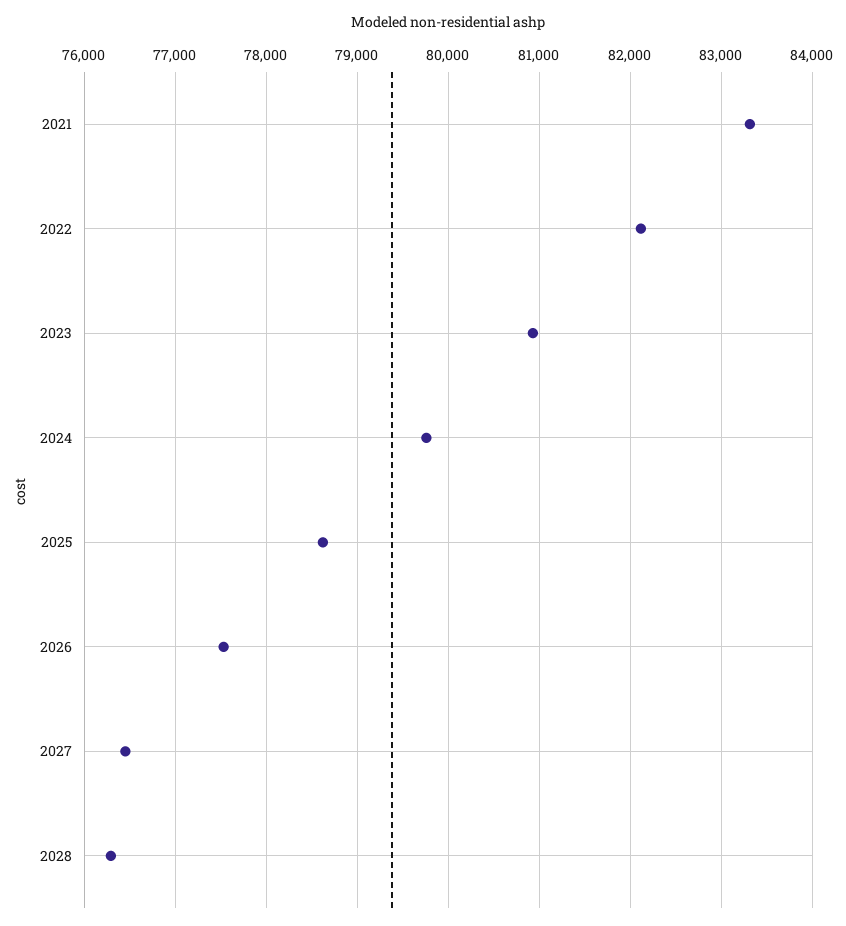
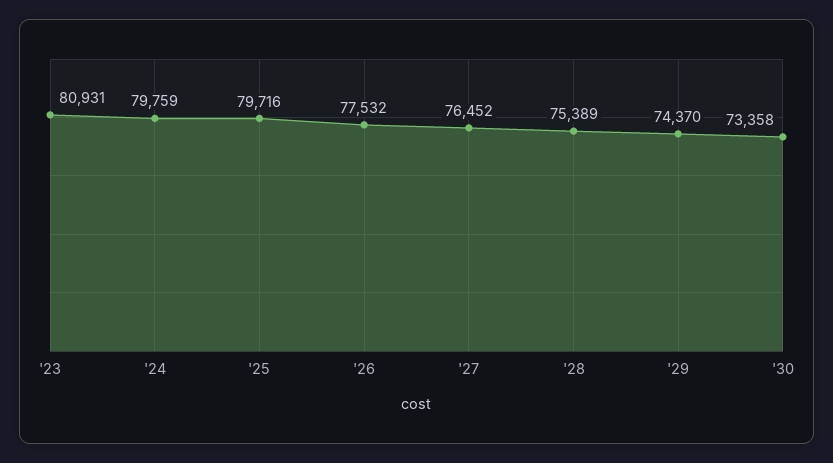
2021: 83300 -> none
2022: 82100 -> none
2025: 78600 -> 79716
2028: 76300 -> 75389
'29: none -> 74370
'30: none -> 73358

